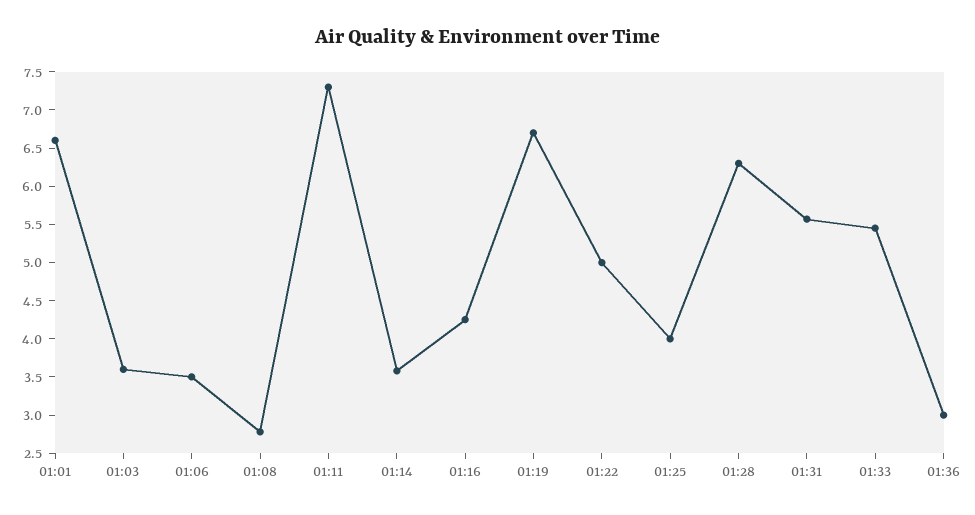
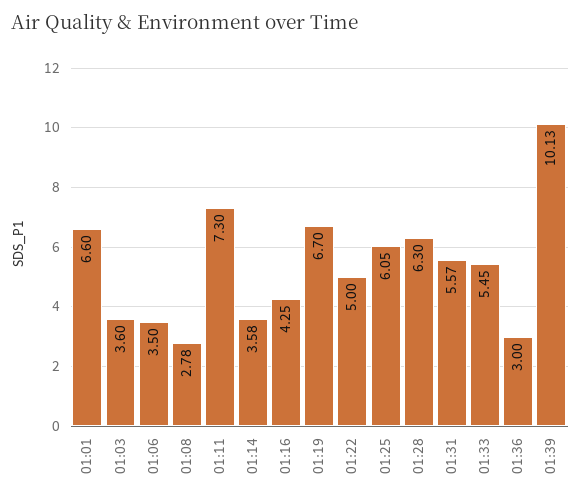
01:25: 4 -> 6.05
01:39: none -> 10.13

